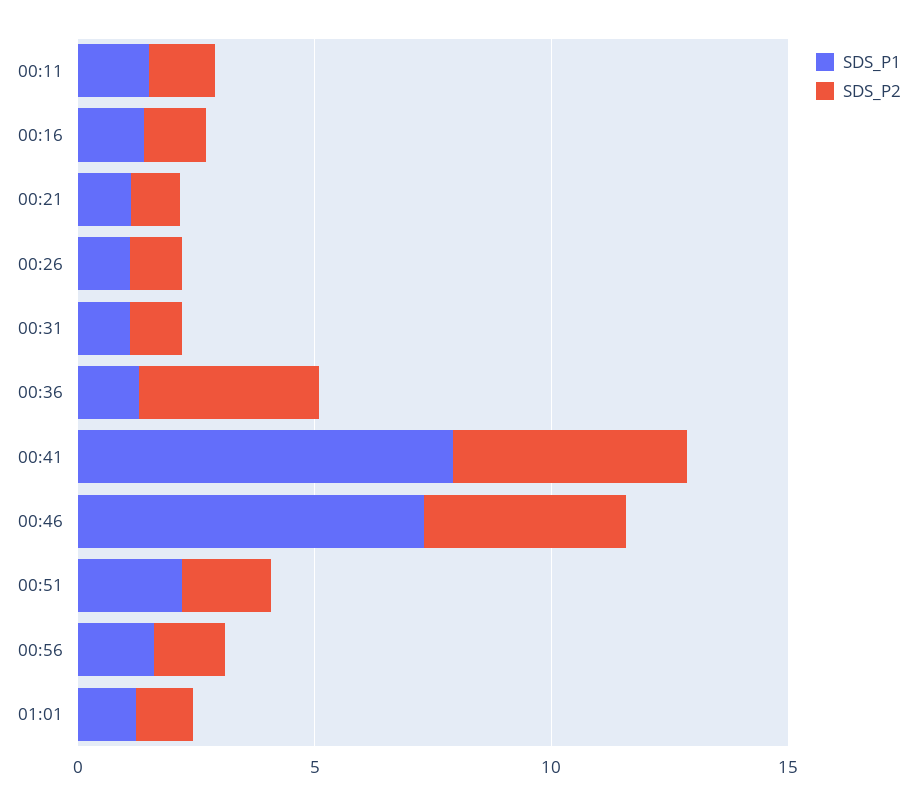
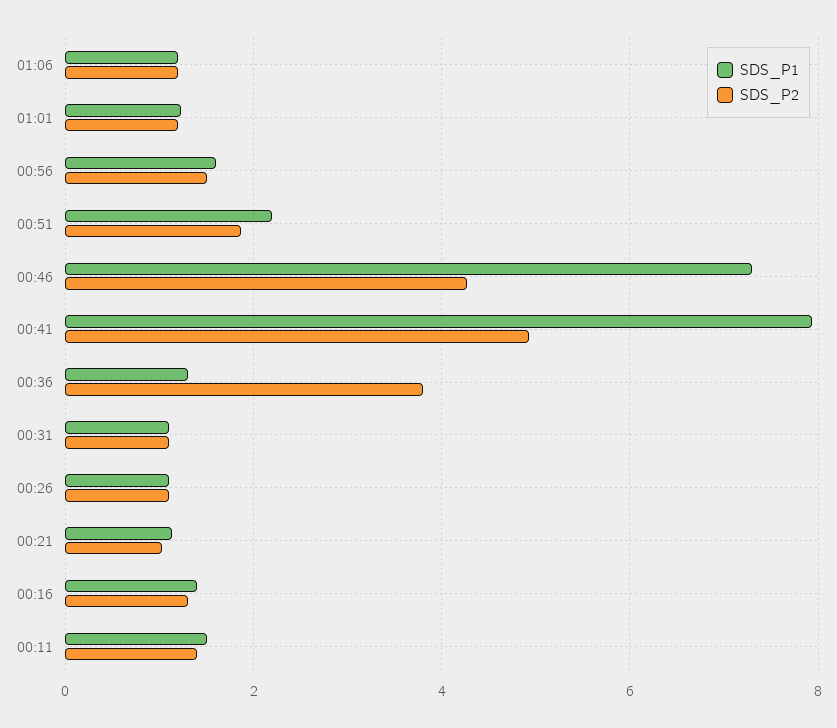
SDS_P1, 01:06: none -> 1.2
SDS_P2, 01:06: none -> 1.2

